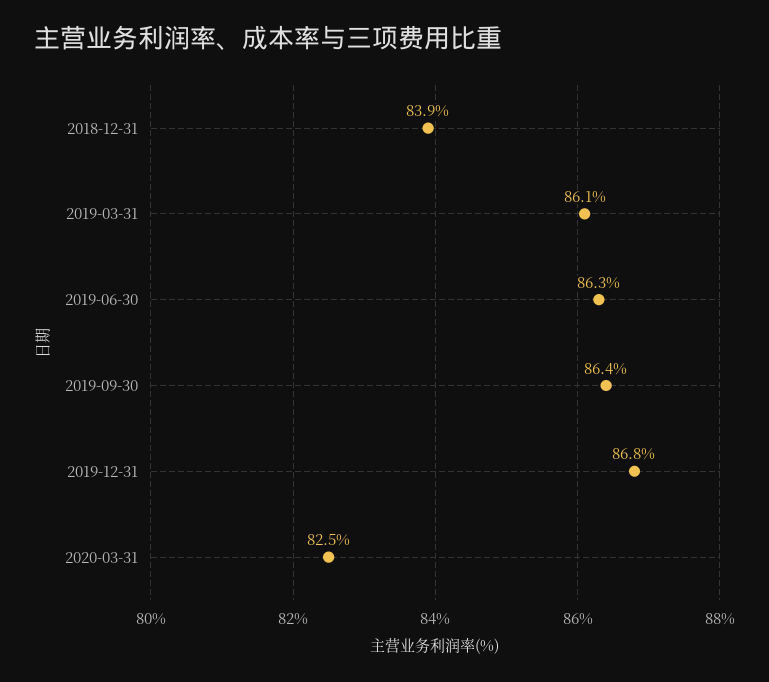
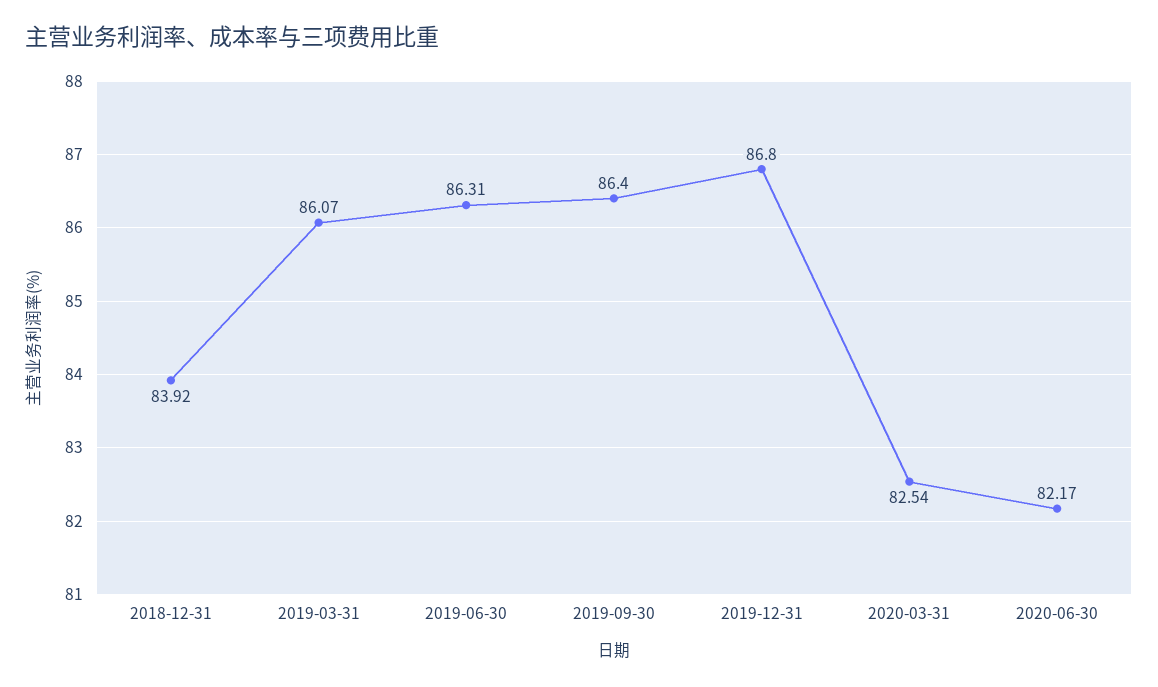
2020-06-30: none -> 82.17

